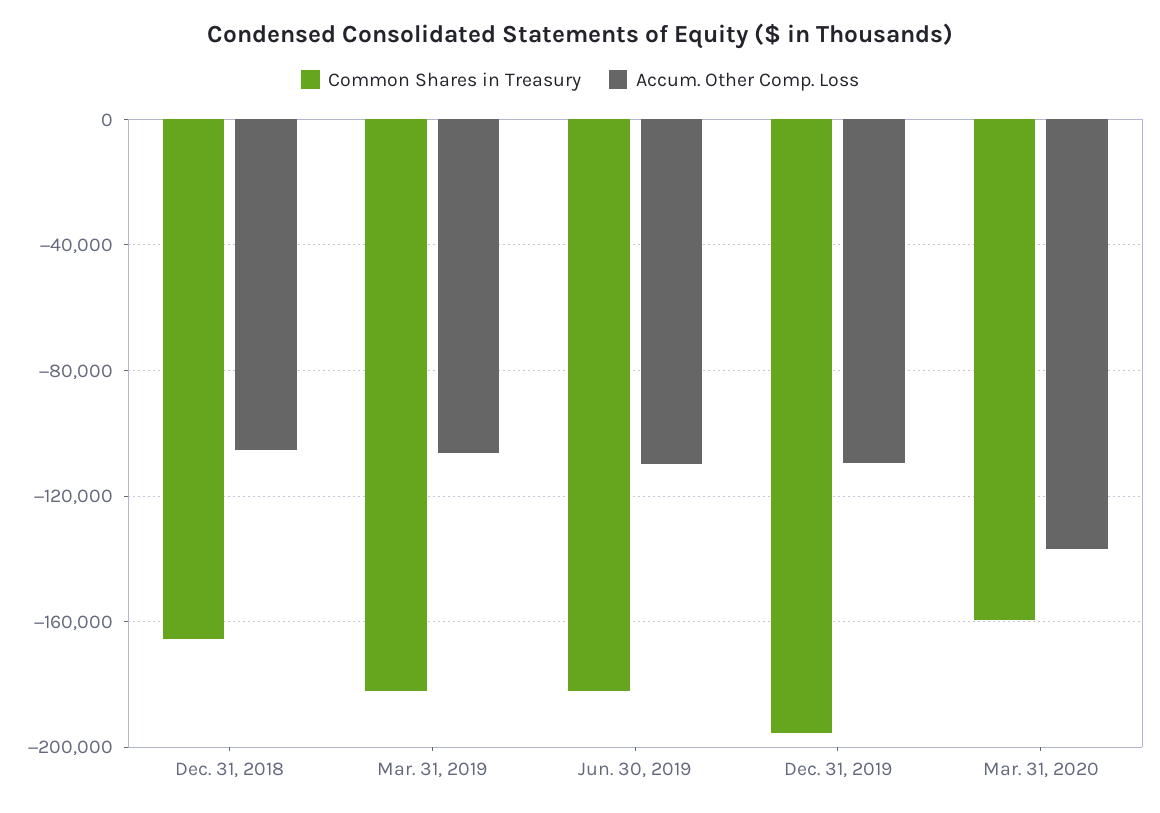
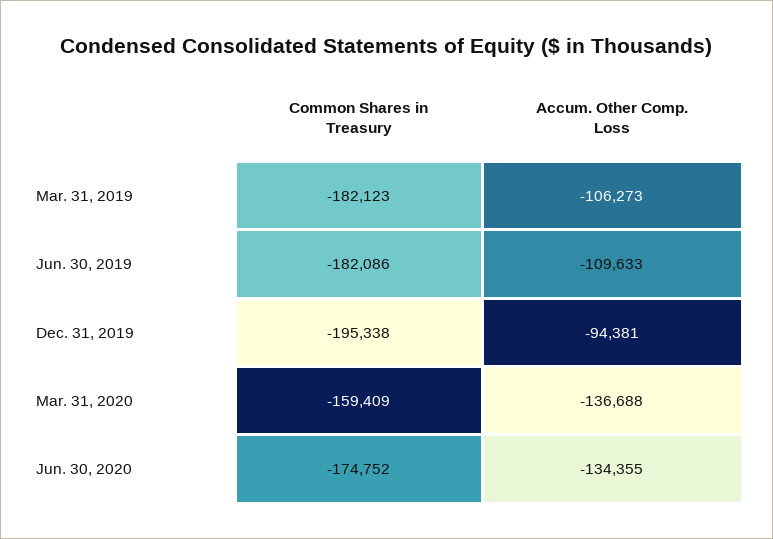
Common Shares in Treasury, Dec. 31, 2018: -165000 -> none
Accum. Other Comp. Loss, Dec. 31, 2018: -105000 -> none
Accum. Other Comp. Loss, Dec. 31, 2019: -110000 -> -94381
Common Shares in Treasury, Jun. 30, 2020: none -> -174752
Accum. Other Comp. Loss, Jun. 30, 2020: none -> -134355

